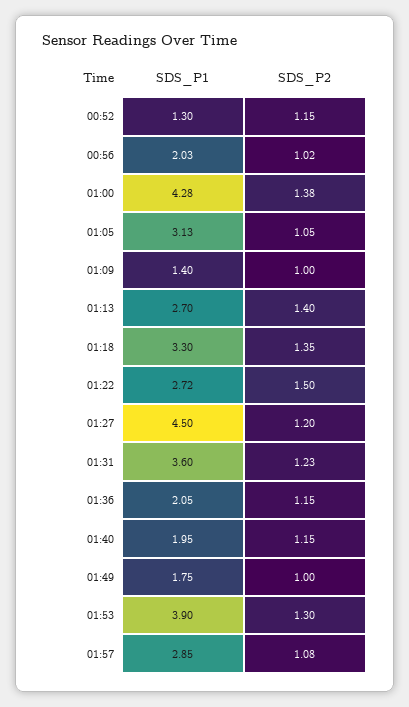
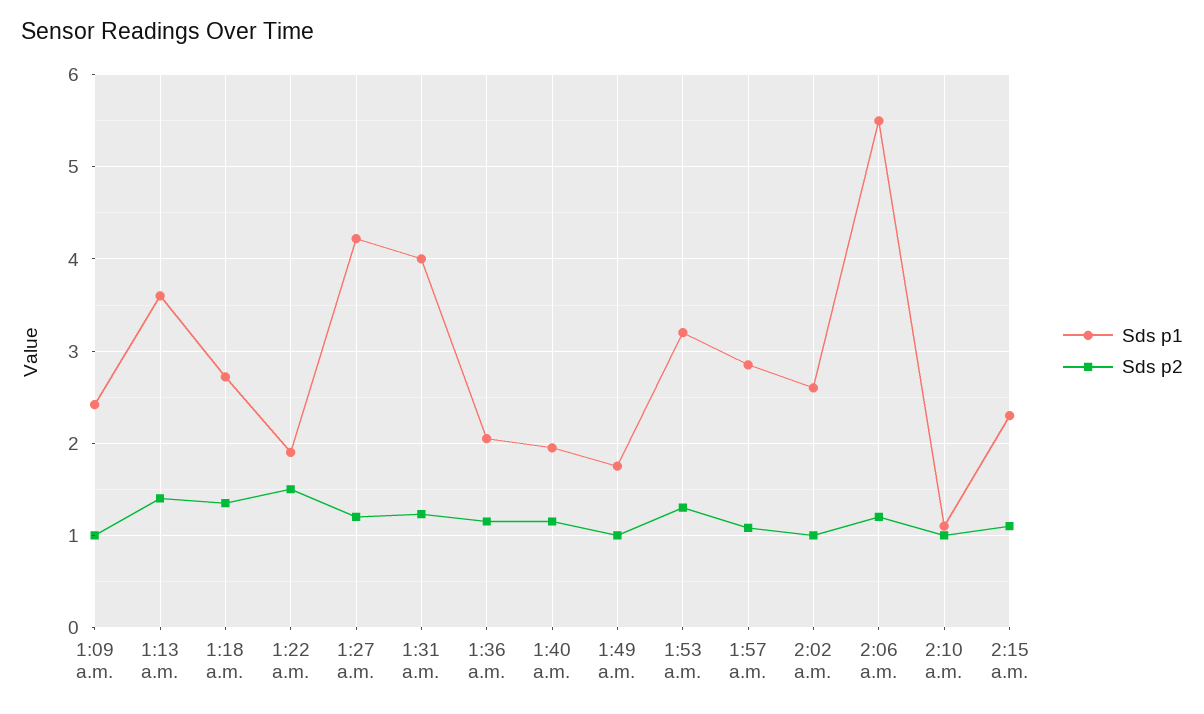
SDS_P1, 00:52: 1.3 -> none
SDS_P2, 00:52: 1.15 -> none
SDS_P1, 00:56: 2.03 -> none
SDS_P2, 00:56: 1.02 -> none
SDS_P1, 01:00: 4.28 -> none
SDS_P2, 01:00: 1.38 -> none
SDS_P1, 01:05: 3.13 -> none
SDS_P2, 01:05: 1.05 -> none
SDS_P1, 01:09: 1.4 -> 2.4
SDS_P1, 01:13: 2.7 -> 3.6
SDS_P1, 01:18: 3.3 -> 2.7
SDS_P1, 01:22: 2.72 -> 1.9
SDS_P1, 01:27: 4.5 -> 4.2
SDS_P1, 01:31: 3.6 -> 4
SDS_P1, 01:53: 3.9 -> 3.2
SDS_P1, 2:02 a.m.: none -> 2.6
SDS_P2, 2:02 a.m.: none -> 1
SDS_P1, 2:06 a.m.: none -> 5.5
SDS_P2, 2:06 a.m.: none -> 1.2
SDS_P1, 2:10 a.m.: none -> 1.1
SDS_P2, 2:10 a.m.: none -> 1
SDS_P1, 2:15 a.m.: none -> 2.3
SDS_P2, 2:15 a.m.: none -> 1.1

